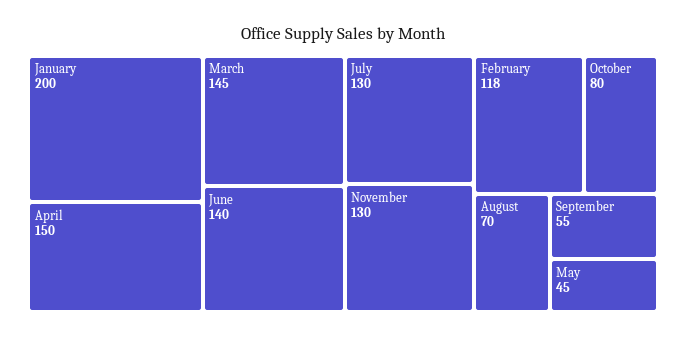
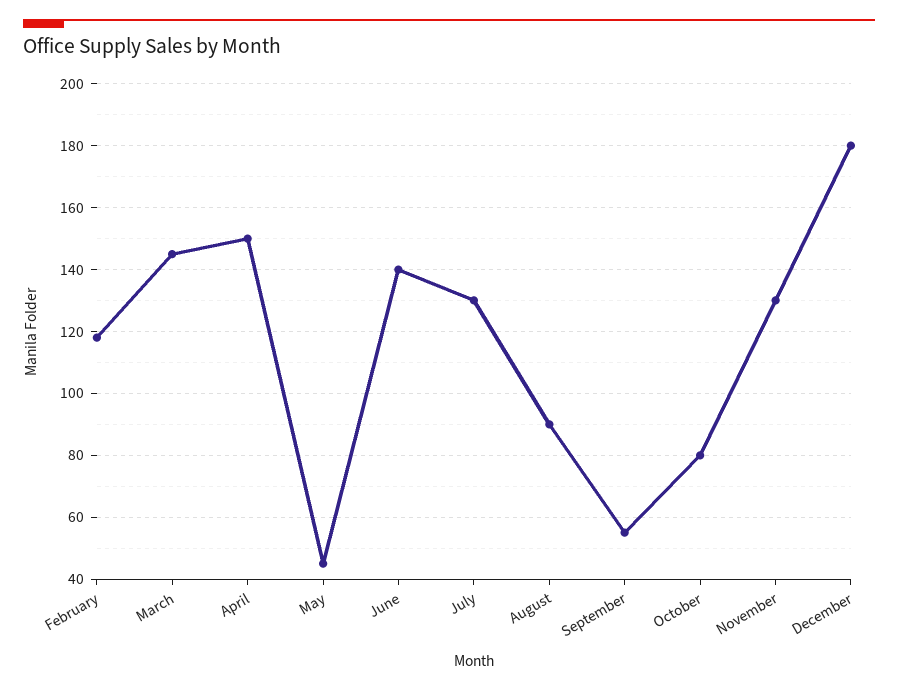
January: 200 -> none
August: 70 -> 90
December: none -> 180

